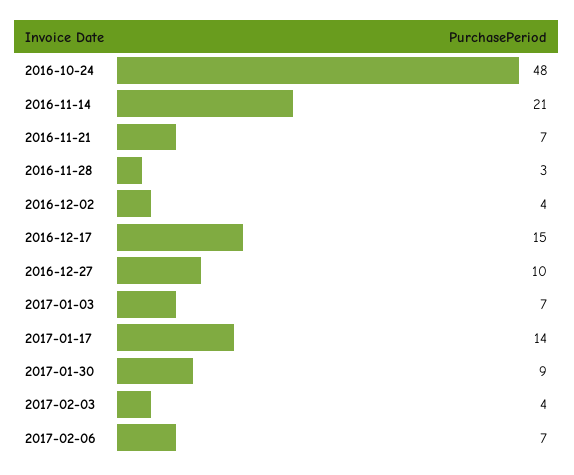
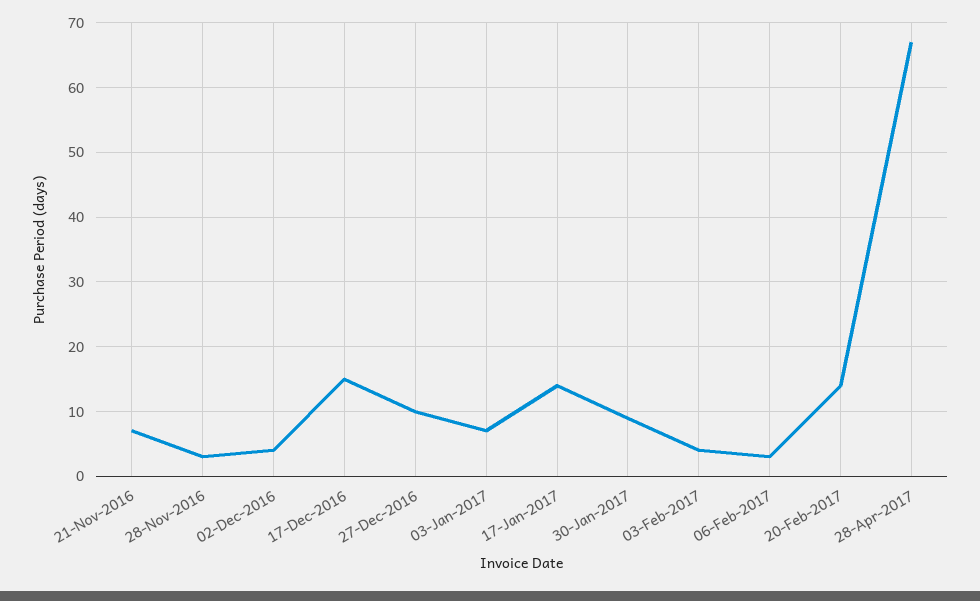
2016-10-24: 48 -> none
2016-11-14: 21 -> none
2017-02-06: 7 -> 3
20-Feb-2017: none -> 14
28-Apr-2017: none -> 67

